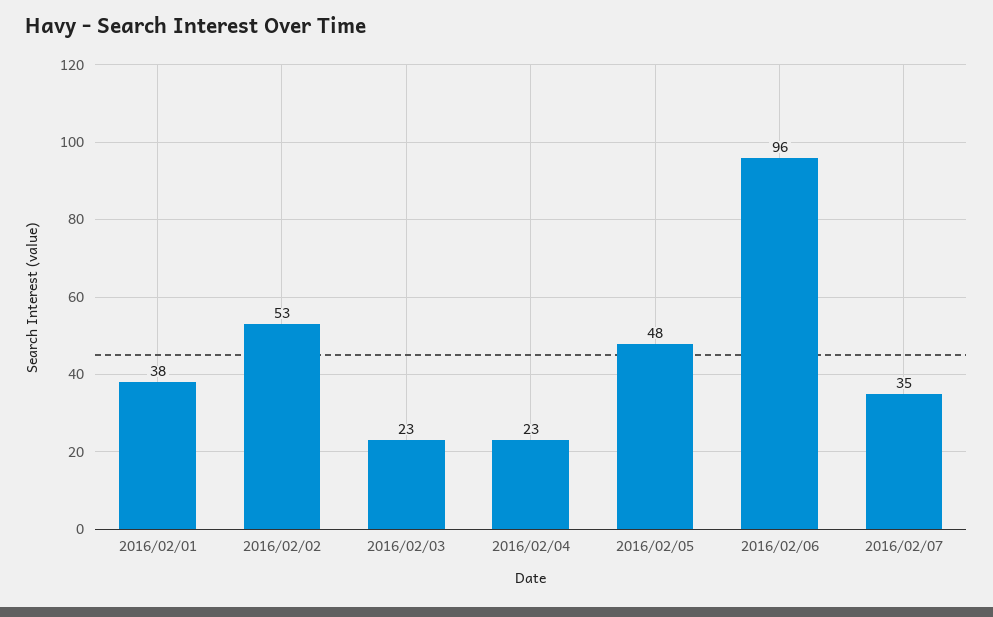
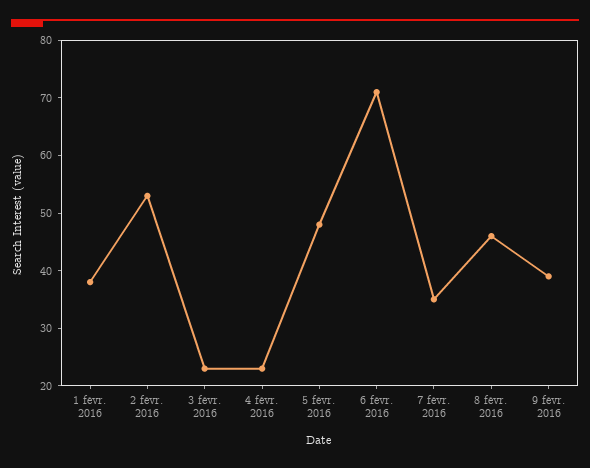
2016/02/06: 96 -> 70
8 févr. 2016: none -> 45
9 févr. 2016: none -> 40

